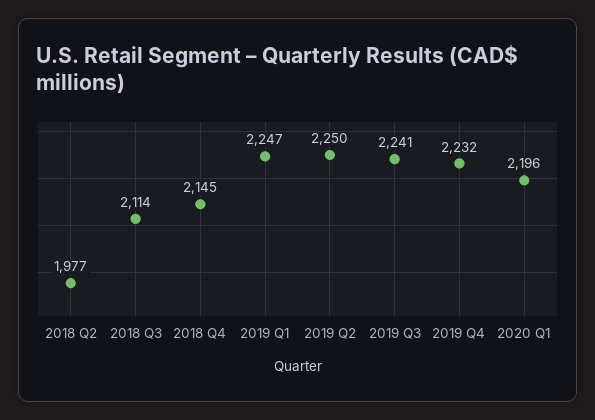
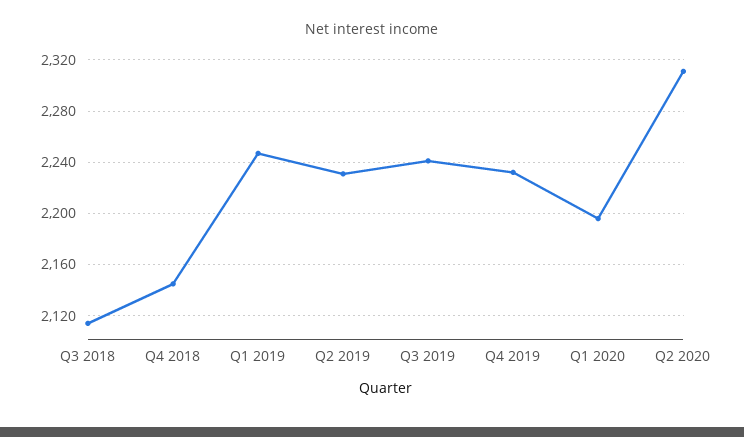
2018 Q2: 1977 -> none
2019 Q2: 2250 -> 2230
Q2 2020: none -> 2310

